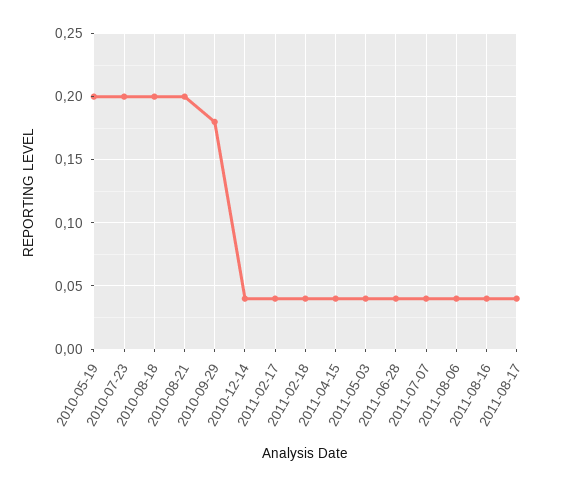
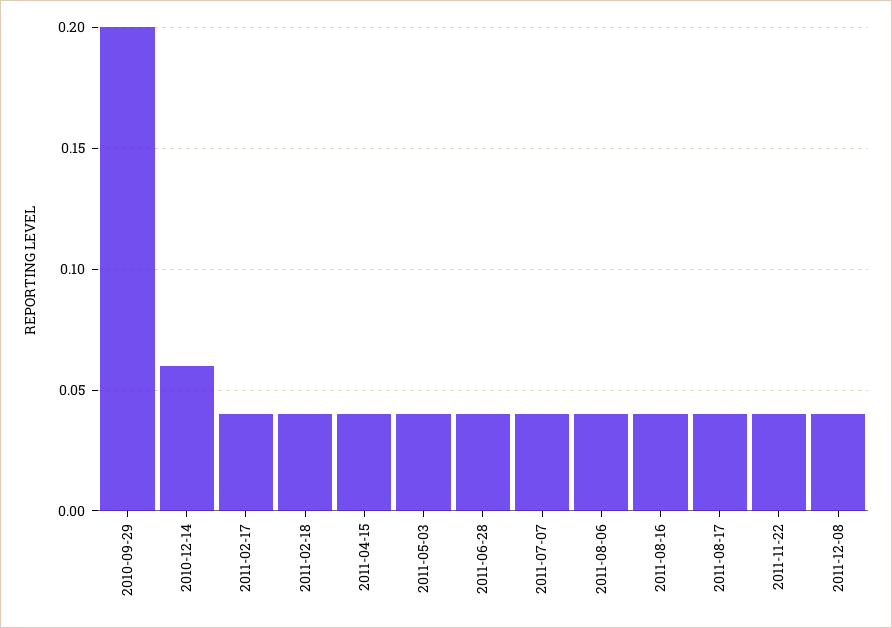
2010-05-19: 0.2 -> none
2010-07-23: 0.2 -> none
2010-08-18: 0.2 -> none
2010-08-21: 0.2 -> none
2010-09-29: 0.18 -> 0.2
2010-12-14: 0.04 -> 0.06
2011-11-22: none -> 0.04
2011-12-08: none -> 0.04

